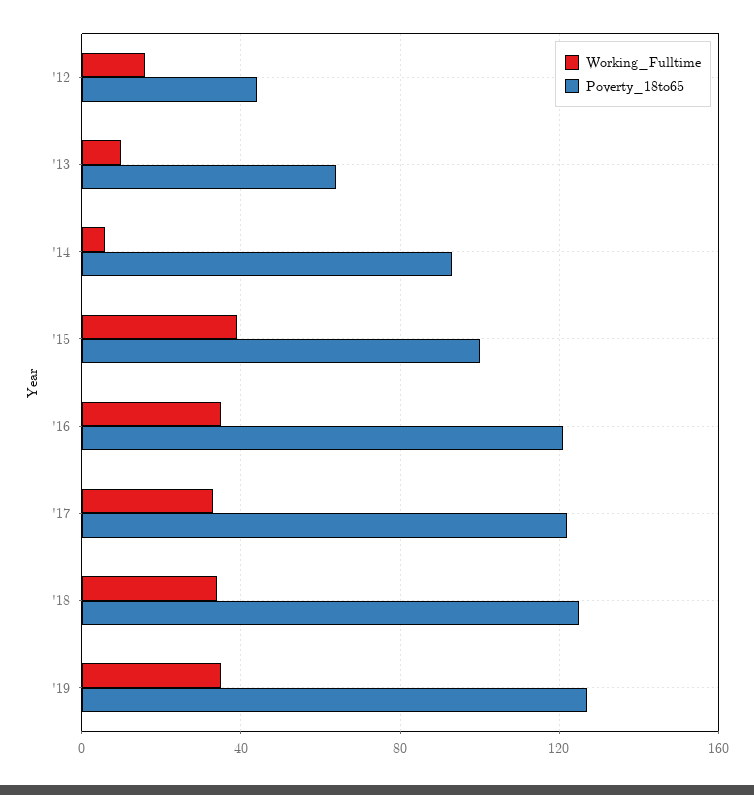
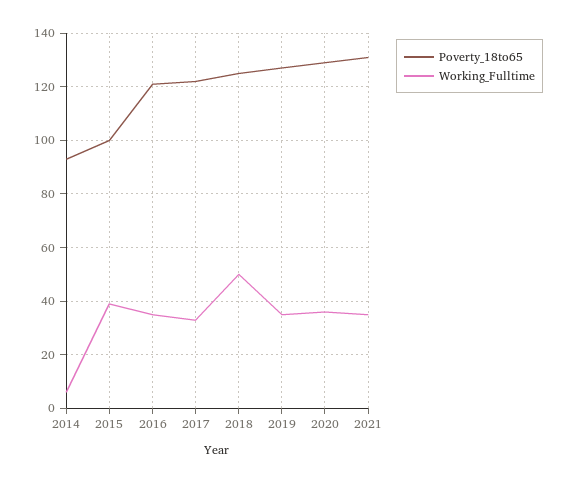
Working_Fulltime, '12: 15 -> none
Poverty_18to65, '12: 45 -> none
Working_Fulltime, '13: 10 -> none
Poverty_18to65, '13: 65 -> none
Working_Fulltime, '18: 35 -> 50
Poverty_18to65, 2020: none -> 130
Working_Fulltime, 2020: none -> 35
Poverty_18to65, 2021: none -> 130
Working_Fulltime, 2021: none -> 35

